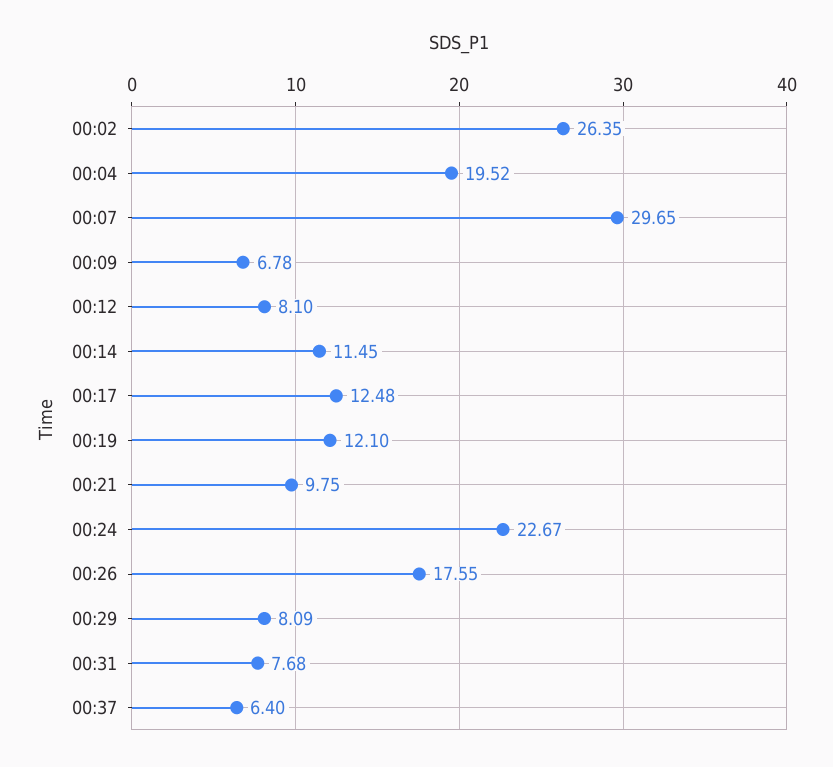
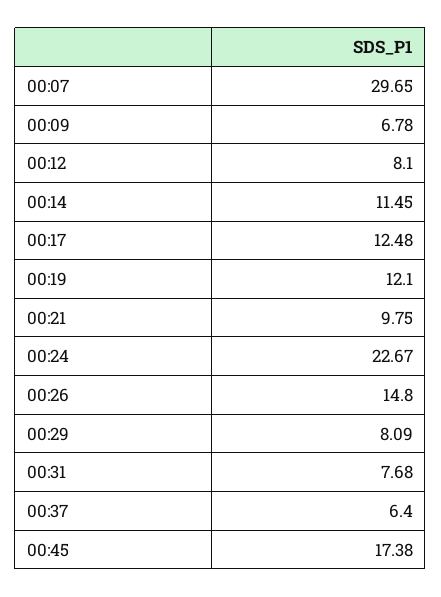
00:02: 26.35 -> none
00:04: 19.52 -> none
00:26: 17.55 -> 14.8
00:45: none -> 17.38

